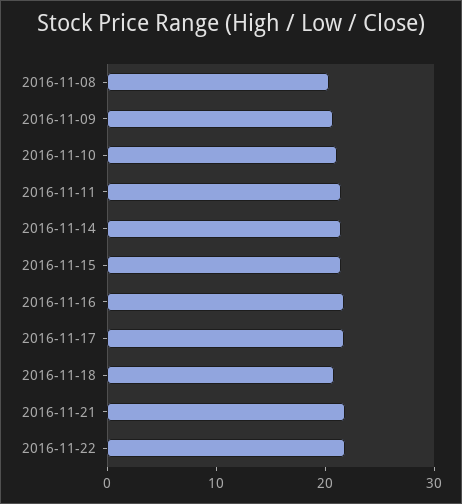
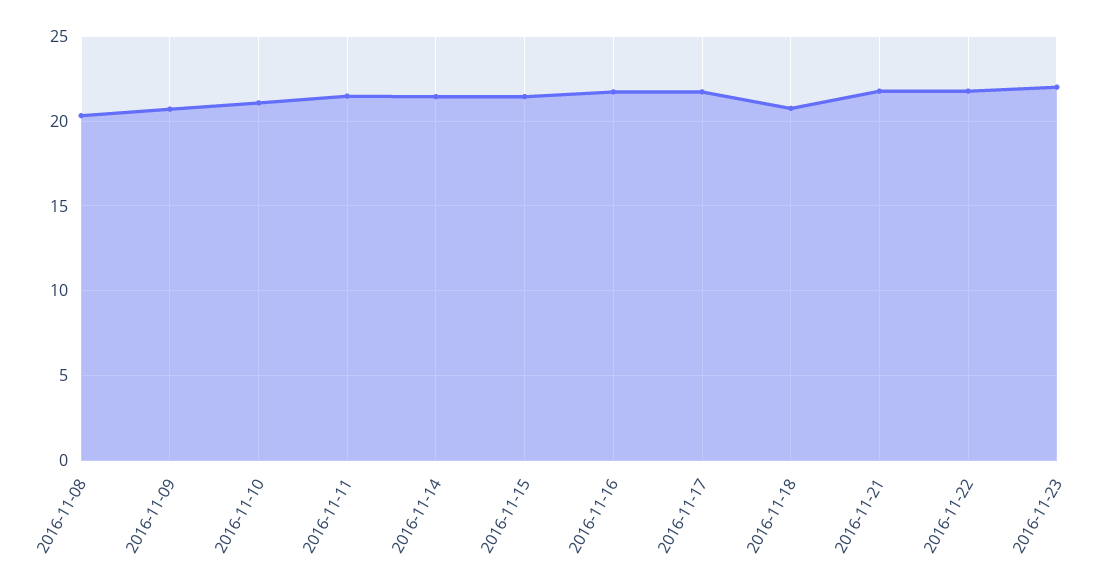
2016-11-23: none -> 22

